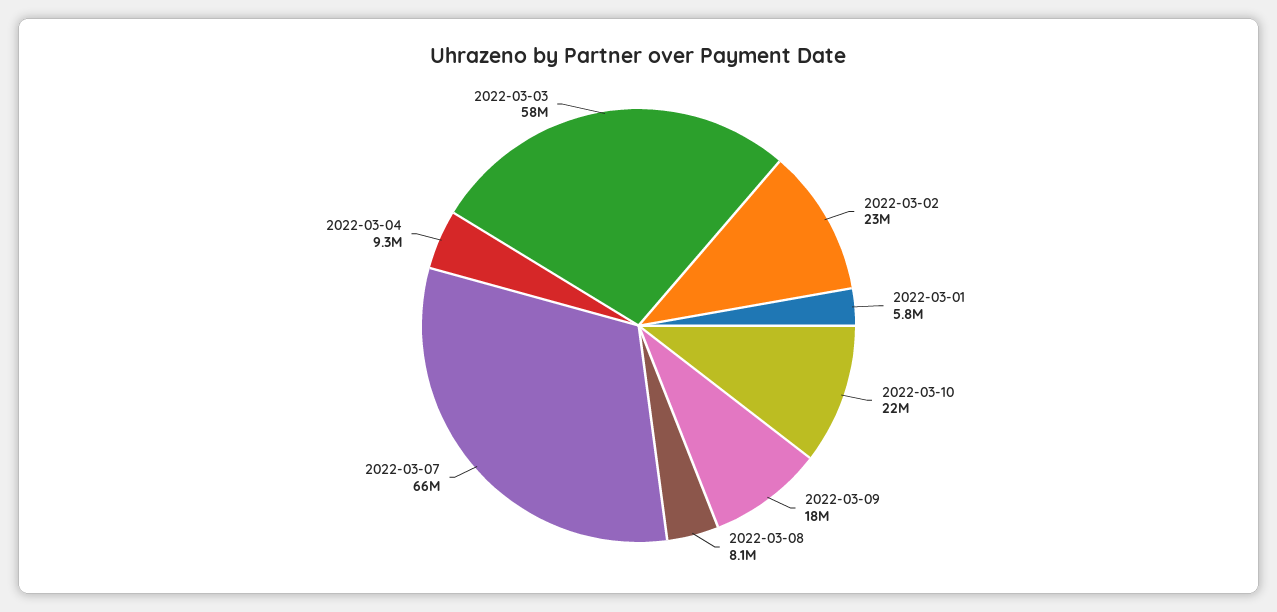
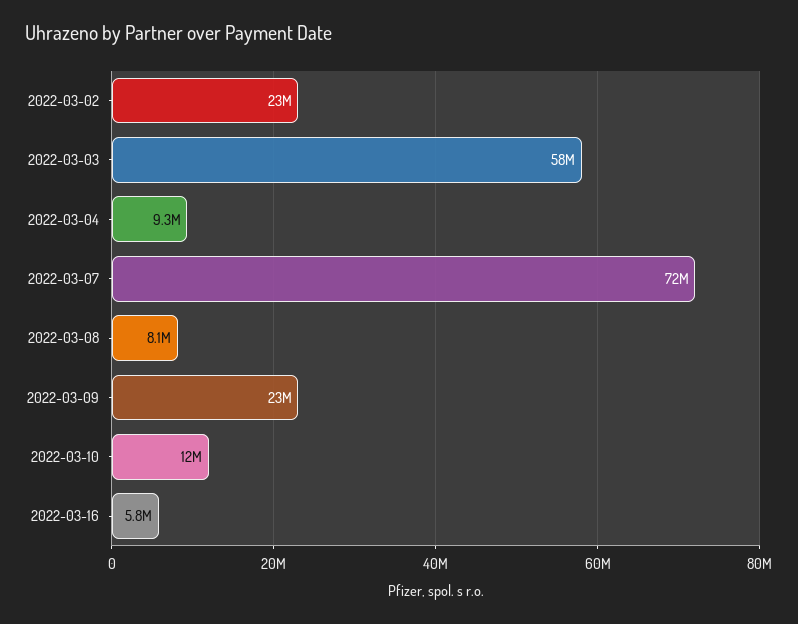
2022-03-01: 5800000 -> none
2022-03-10: 22000000 -> 12000000
2022-03-09: 18000000 -> 23000000
2022-03-07: 66000000 -> 72000000
2022-03-16: none -> 5800000

